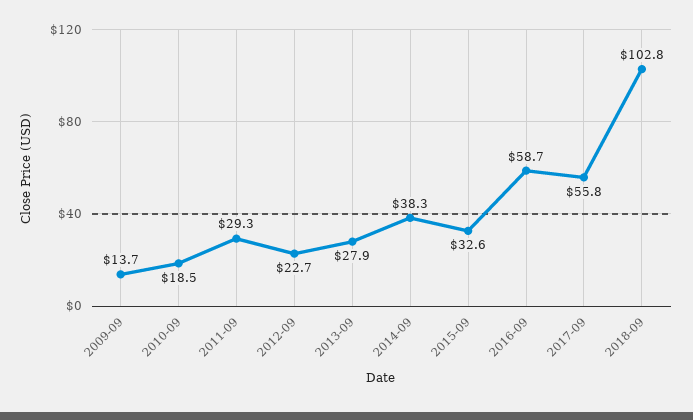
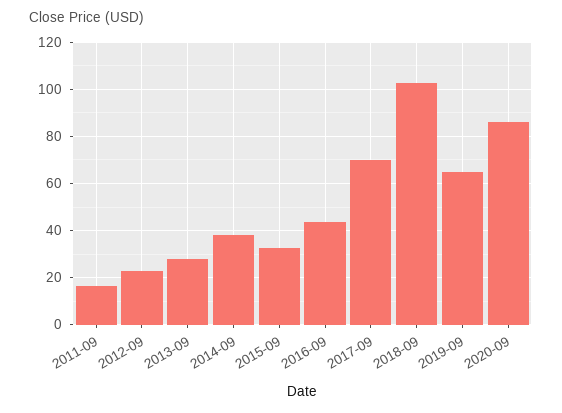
2009-09: 13.7 -> none
2010-09: 18.5 -> none
2011-09: 29.3 -> 15
2016-09: 58.7 -> 45
2017-09: 55.8 -> 70
2019-09: none -> 65
2020-09: none -> 85

